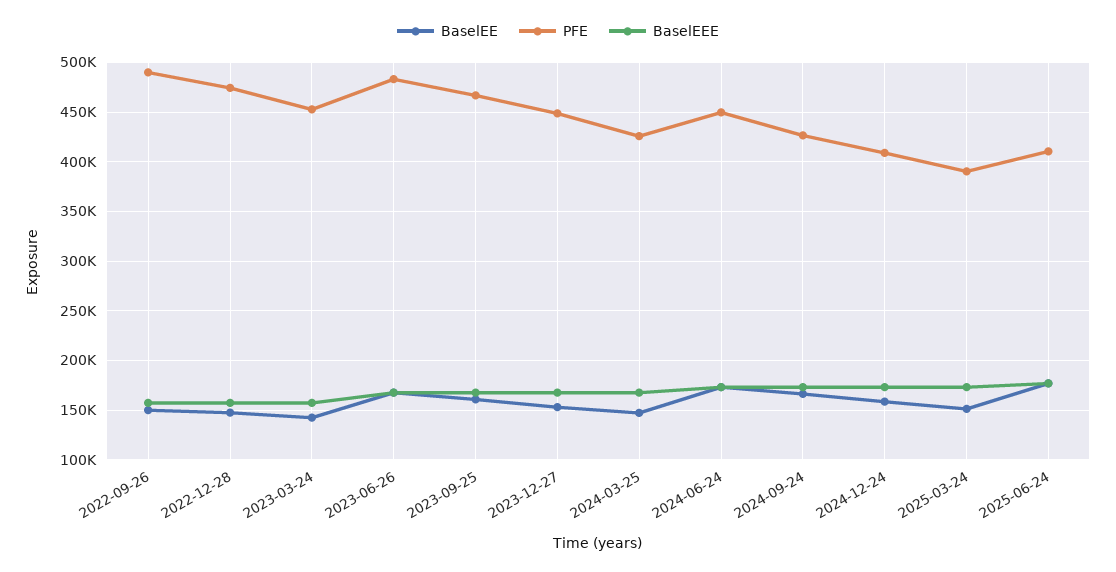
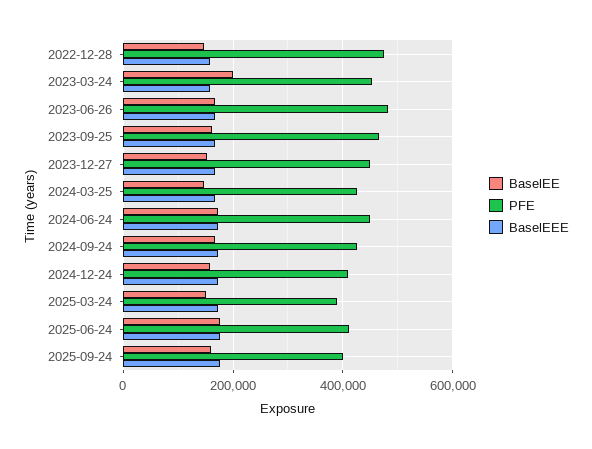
BaselEE, 2022-09-26: 150000 -> none
PFE, 2022-09-26: 490000 -> none
BaselEEE, 2022-09-26: 160000 -> none
BaselEE, 2023-03-24: 140000 -> 200000
BaselEE, 2025-09-24: none -> 160000
PFE, 2025-09-24: none -> 400000
BaselEEE, 2025-09-24: none -> 180000

